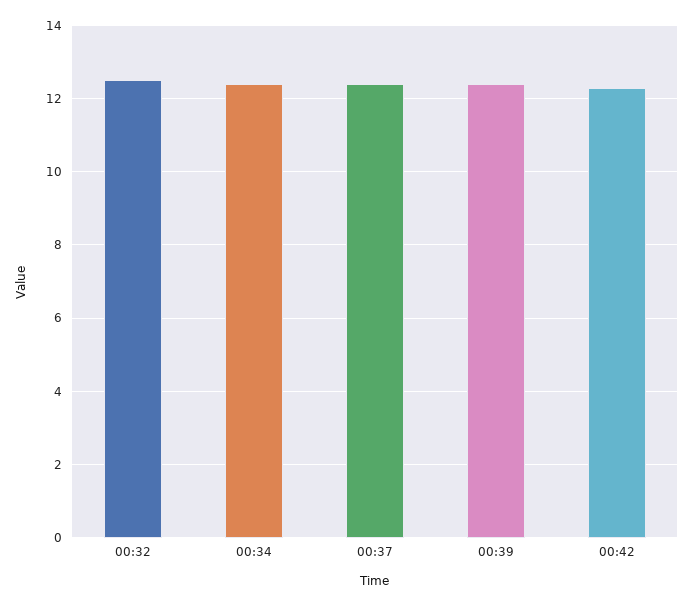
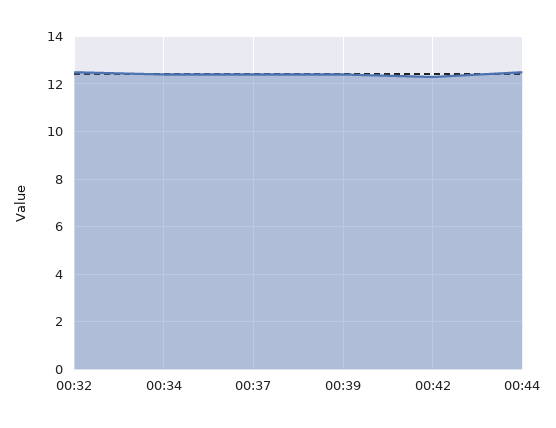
00:44: none -> 12.5

